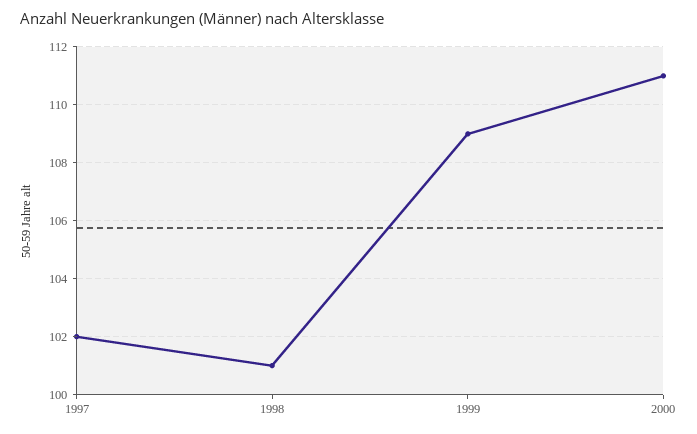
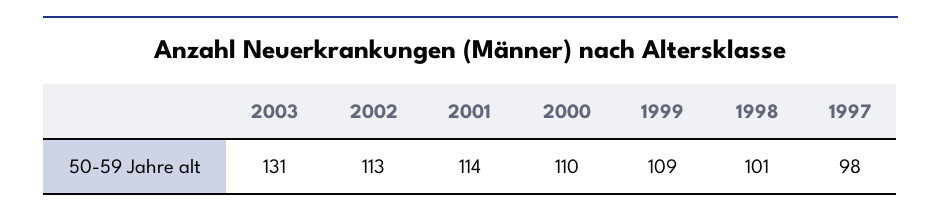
1997: 102 -> 98
2000: 111 -> 110
2003: none -> 131
2002: none -> 113
2001: none -> 114

